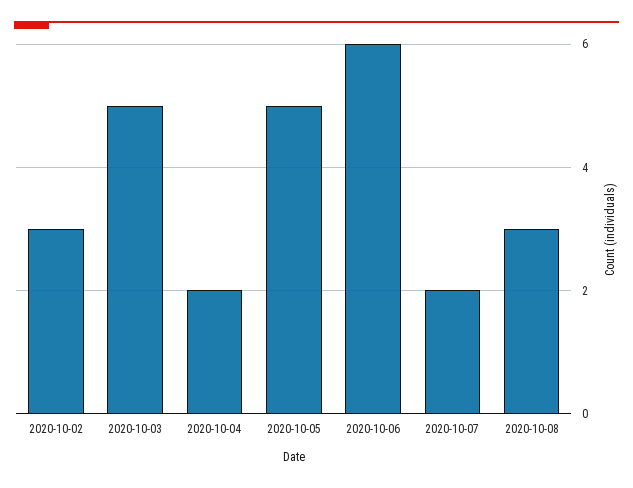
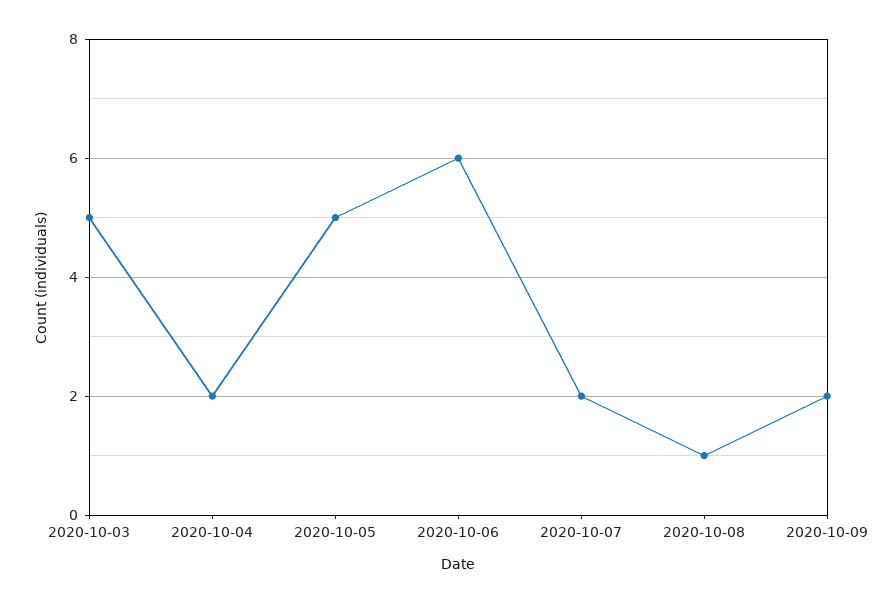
2020-10-02: 3 -> none
2020-10-08: 3 -> 1
2020-10-09: none -> 2

